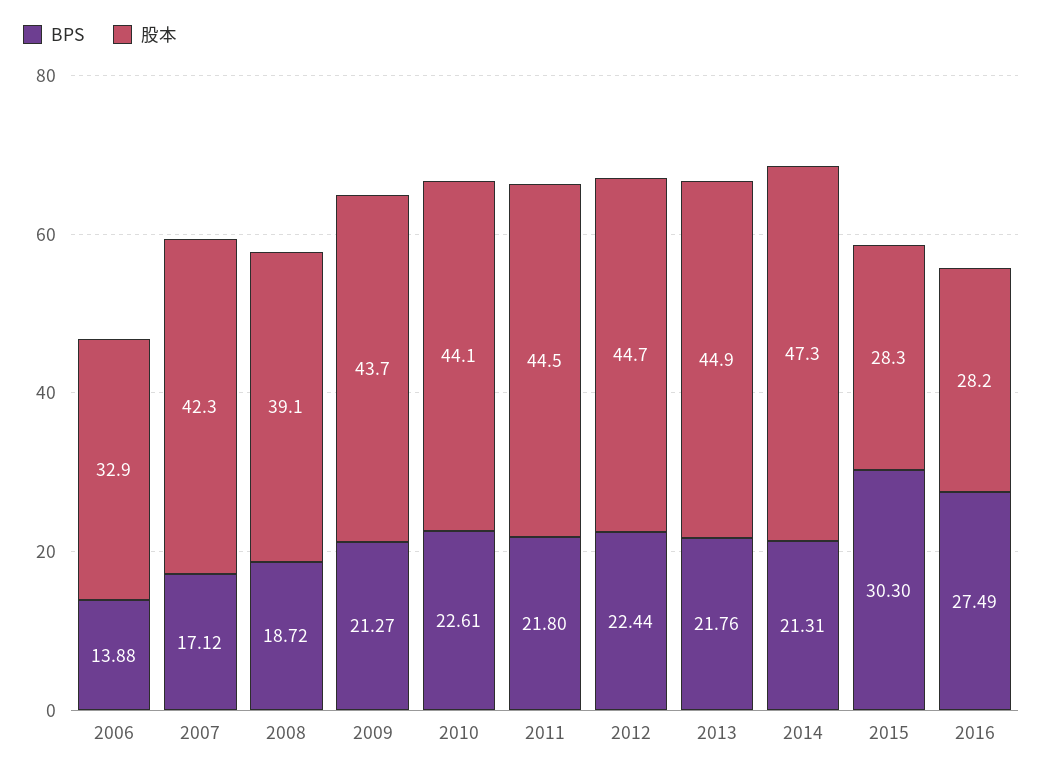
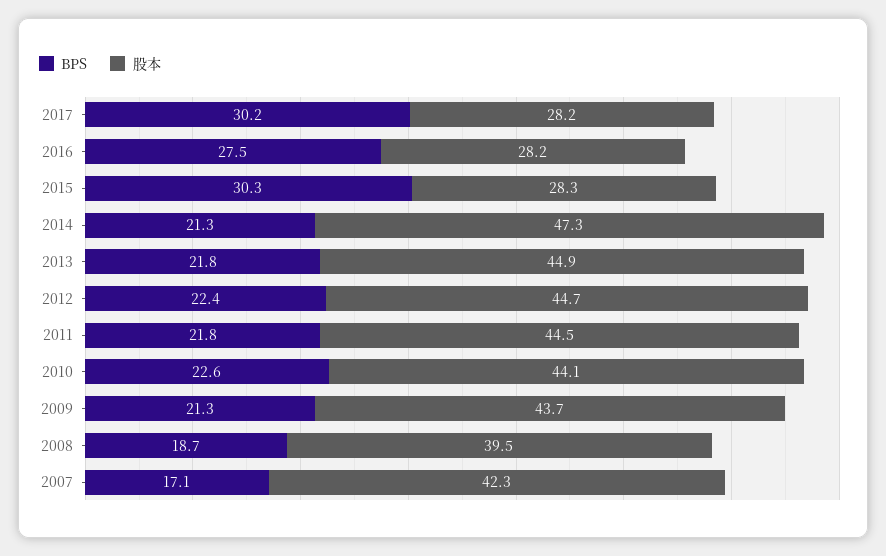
BPS, 2006: 13.88 -> none
股本, 2006: 32.9 -> none
股本, 2008: 39.1 -> 39.5
BPS, 2017: none -> 30.2
股本, 2017: none -> 28.2

